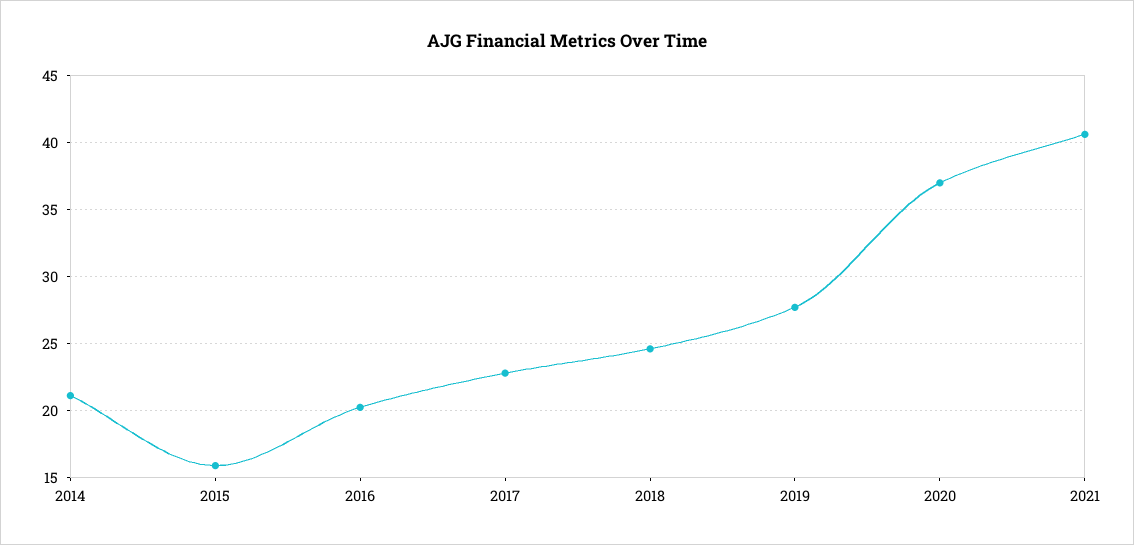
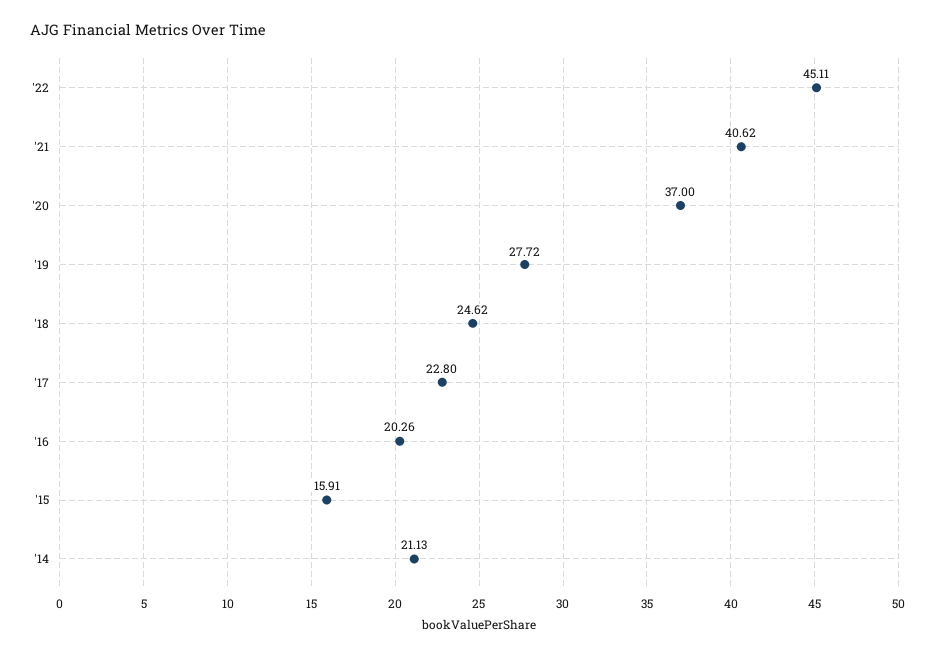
'22: none -> 45.11

